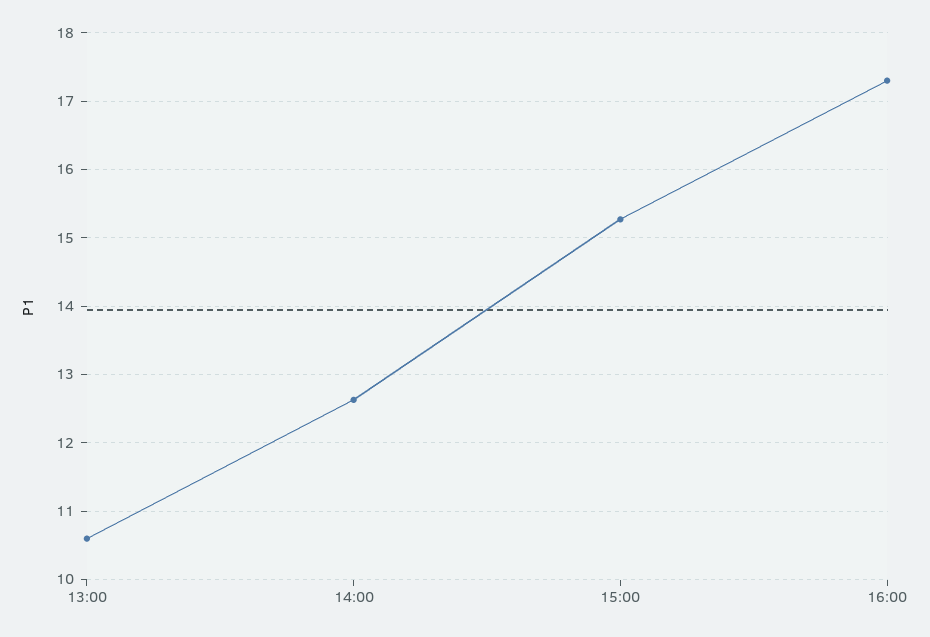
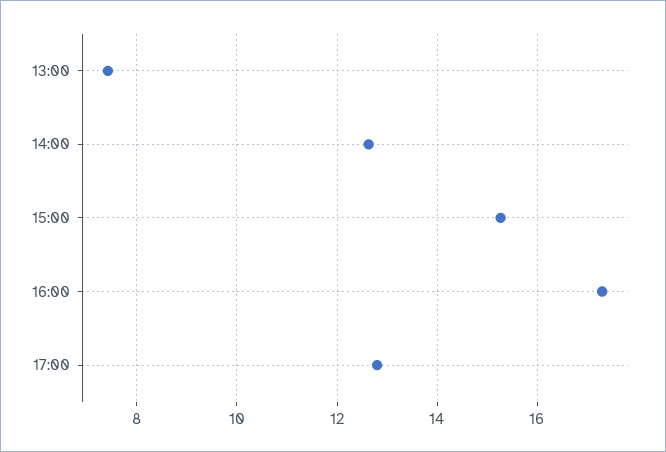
13:00: 10.6 -> 7.4
17:00: none -> 12.8

